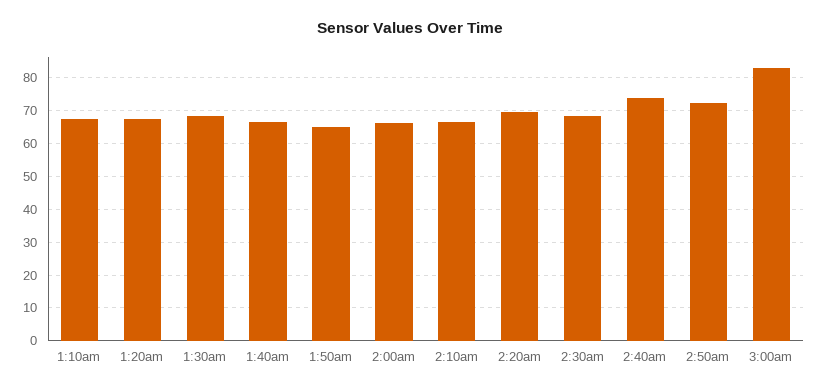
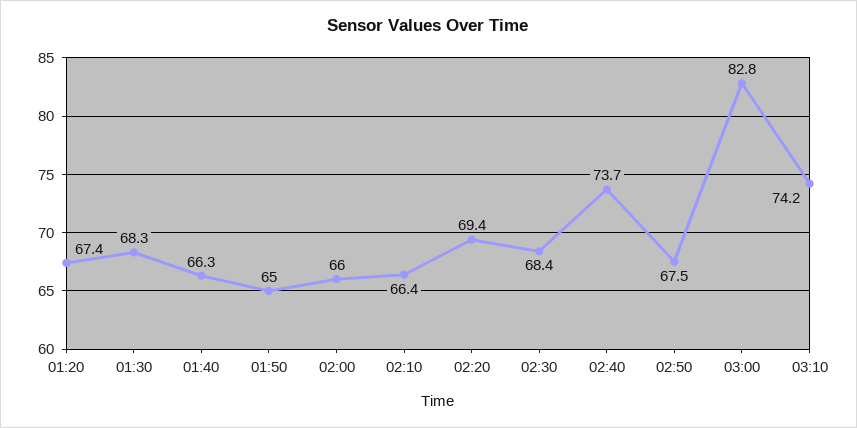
1:10am: 68 -> none
2:50am: 72 -> 67.5
03:10: none -> 74.2

